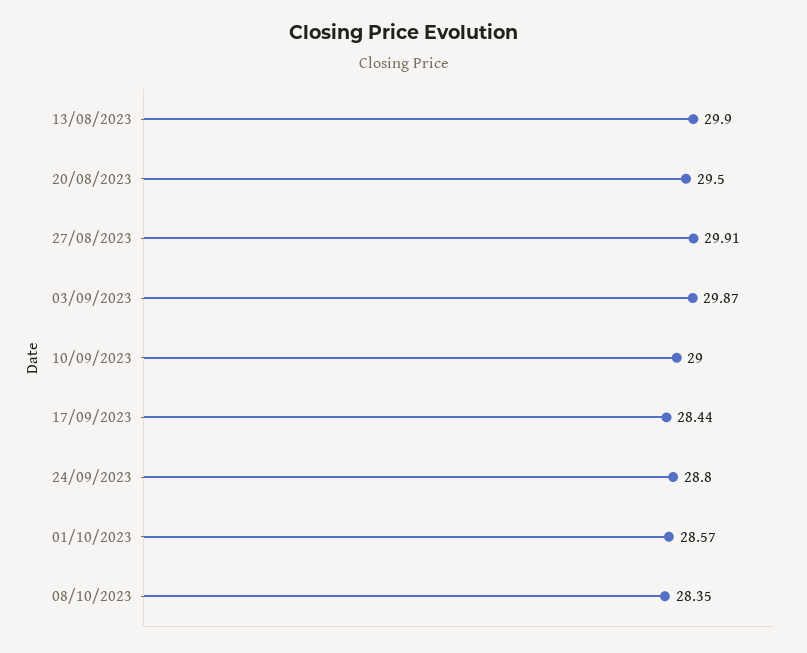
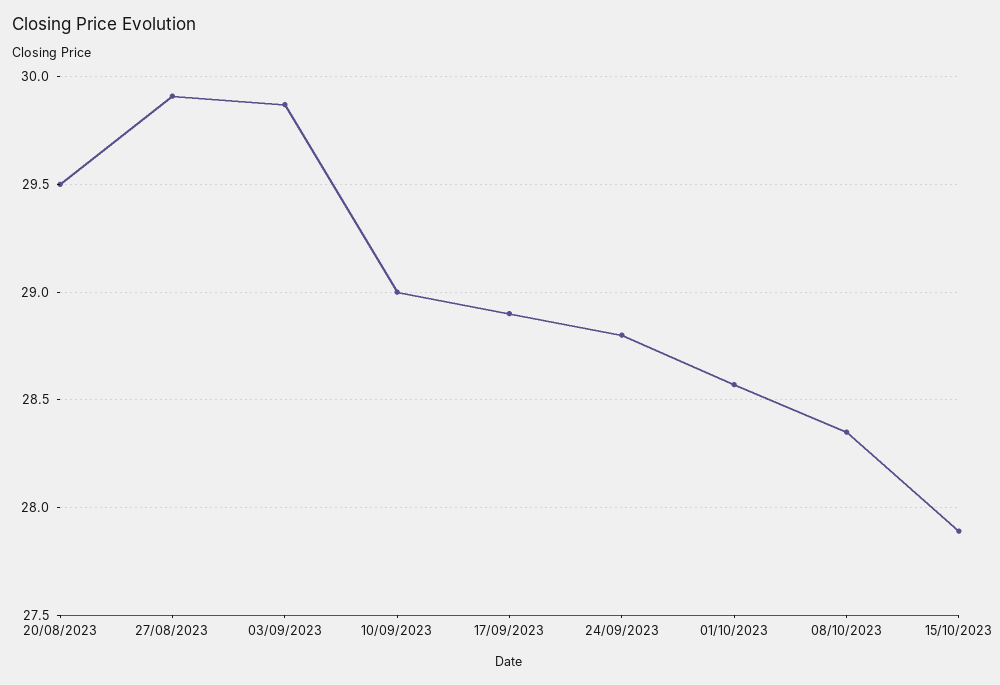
13/08/2023: 29.9 -> none
17/09/2023: 28.44 -> 28.9
15/10/2023: none -> 27.9

